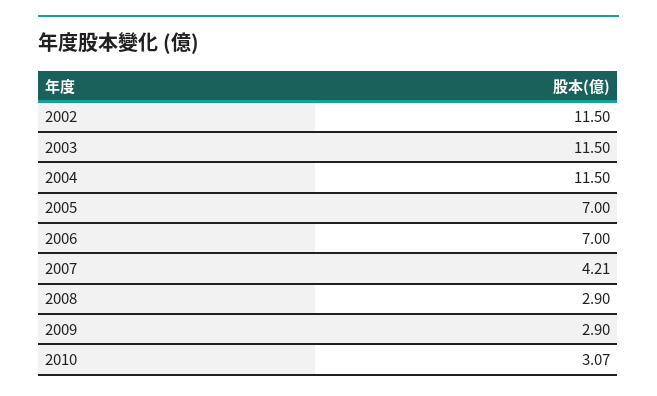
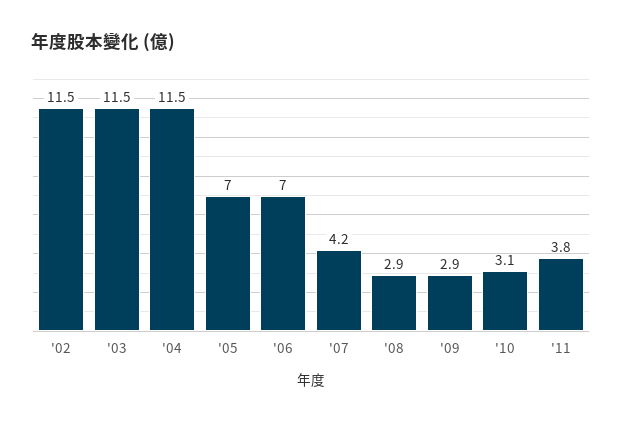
'11: none -> 3.8

